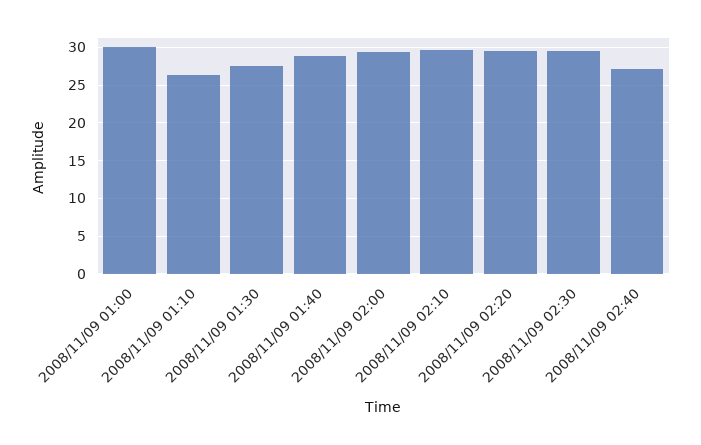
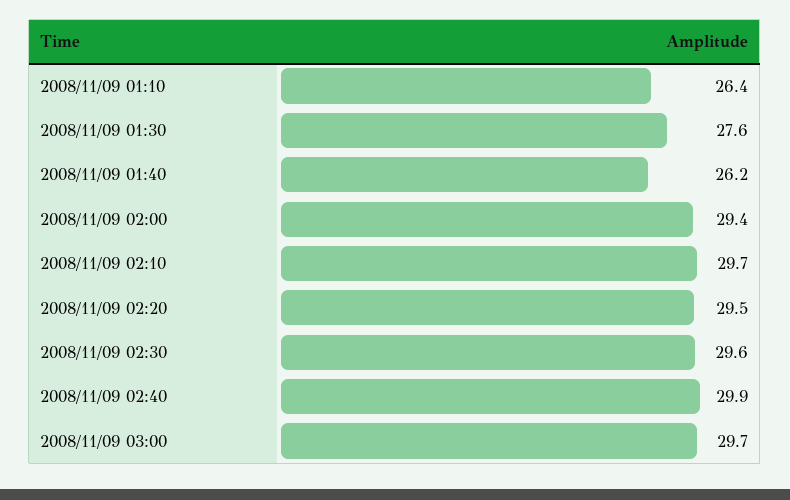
2008/11/09 01:00: 30 -> none
2008/11/09 01:40: 29 -> 26.2
2008/11/09 02:40: 27 -> 29.9
2008/11/09 03:00: none -> 29.7

